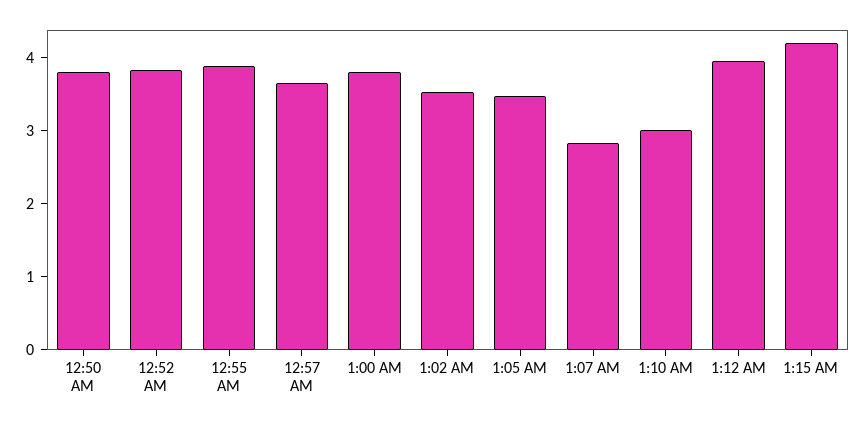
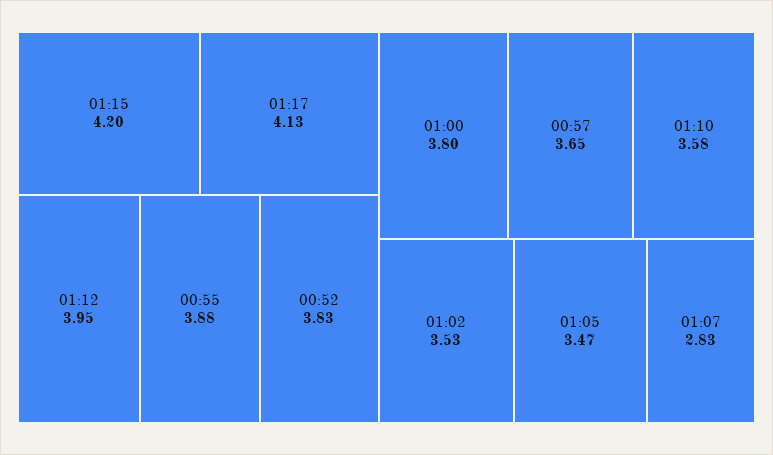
12:50 AM: 3.8 -> none
1:10 AM: 3 -> 3.58
01:17: none -> 4.13

